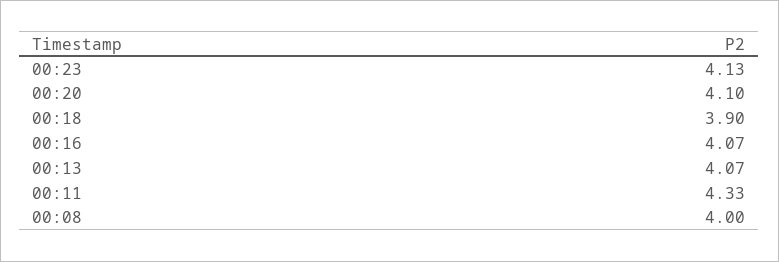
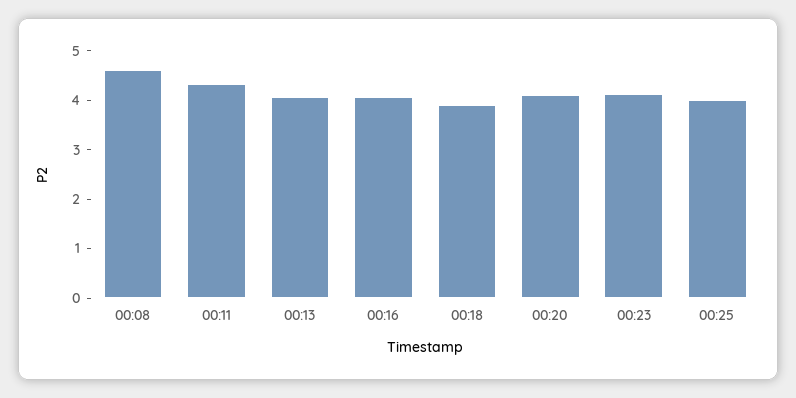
00:08: 4 -> 4.6
00:25: none -> 4

